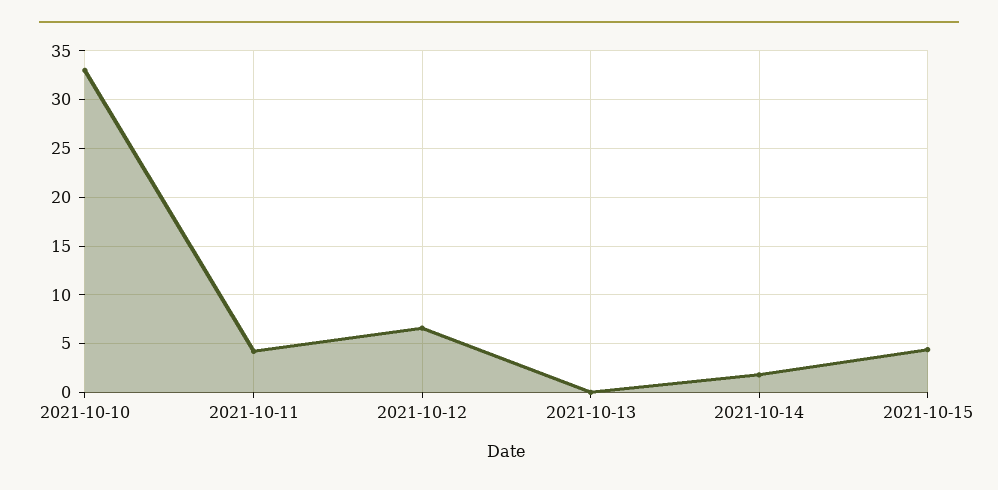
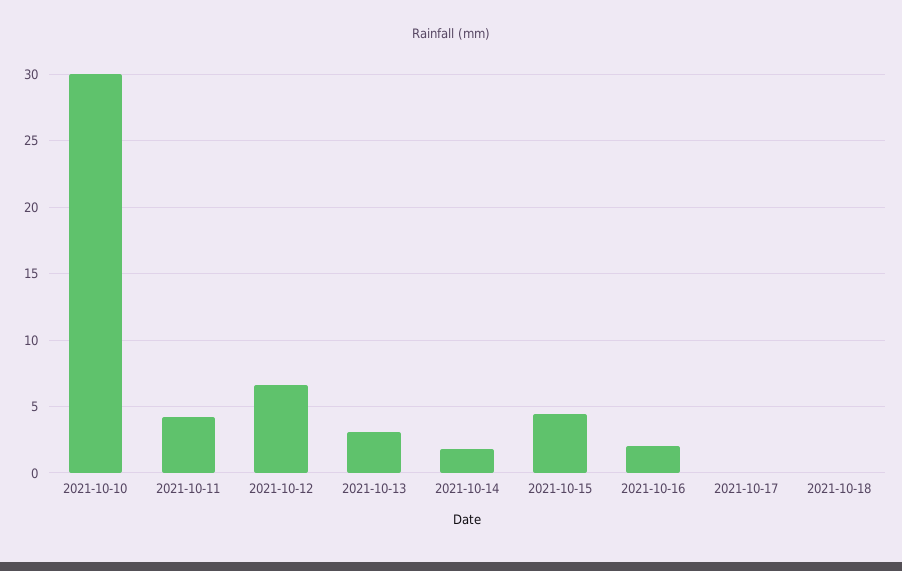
2021-10-10: 33 -> 30
2021-10-13: 0 -> 3
2021-10-16: none -> 2
2021-10-17: none -> 0
2021-10-18: none -> 0

